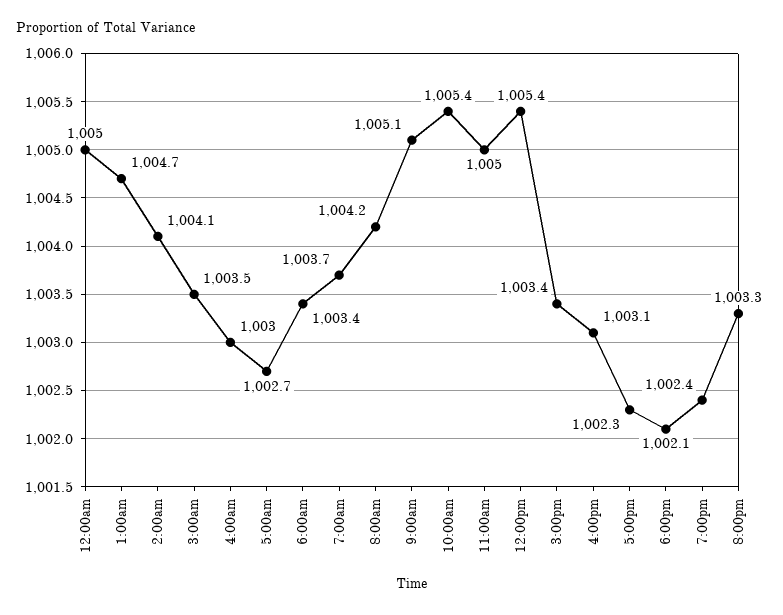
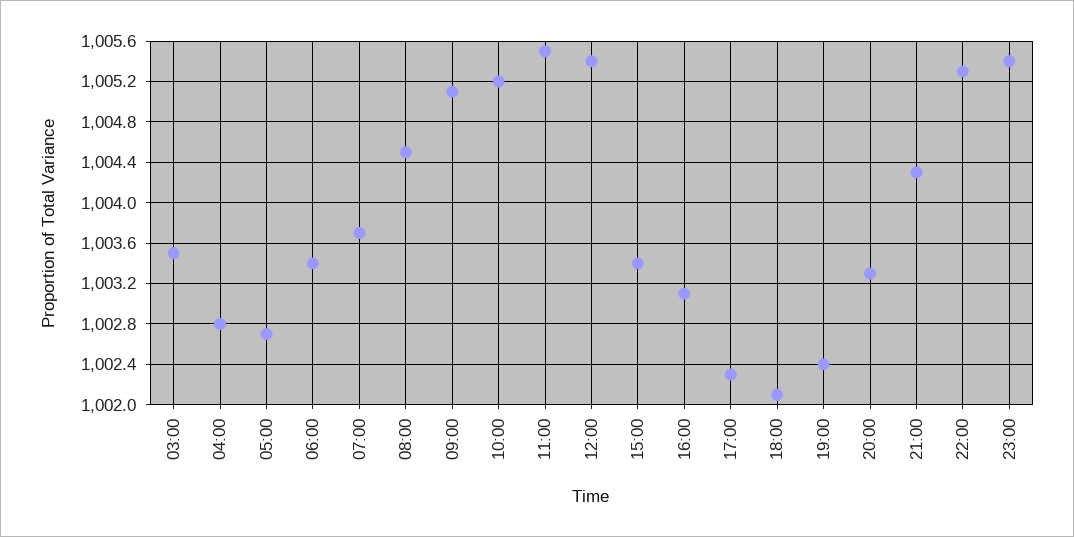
12:00am: 1005 -> none
1:00am: 1004.7 -> none
2:00am: 1004.1 -> none
4:00am: 1003 -> 1002.8
8:00am: 1004.2 -> 1004.5
10:00am: 1005.4 -> 1005.2
11:00am: 1005 -> 1005.5
21:00: none -> 1004.3
22:00: none -> 1005.3
23:00: none -> 1005.4

